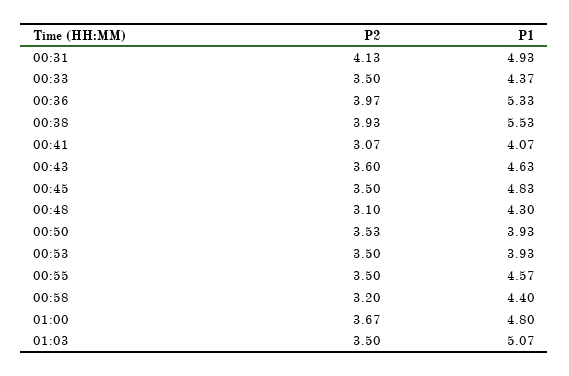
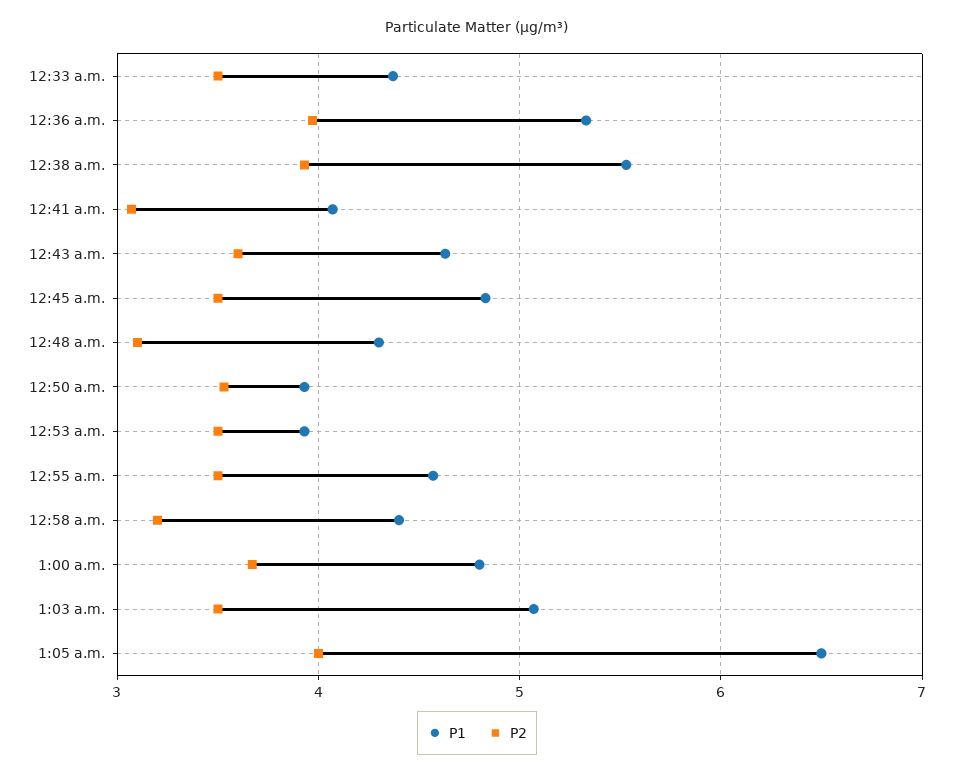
P2, 00:31: 4.13 -> none
P1, 00:31: 4.93 -> none
P1, 1:05 a.m.: none -> 6.5
P2, 1:05 a.m.: none -> 4

